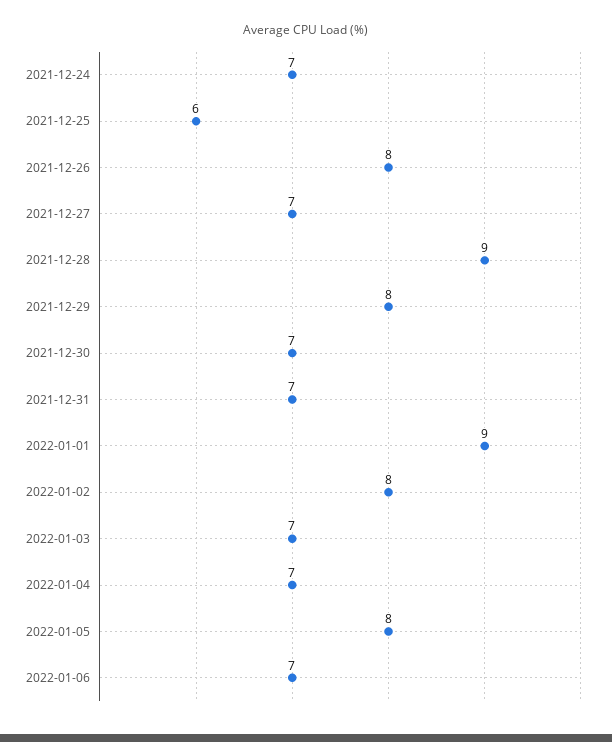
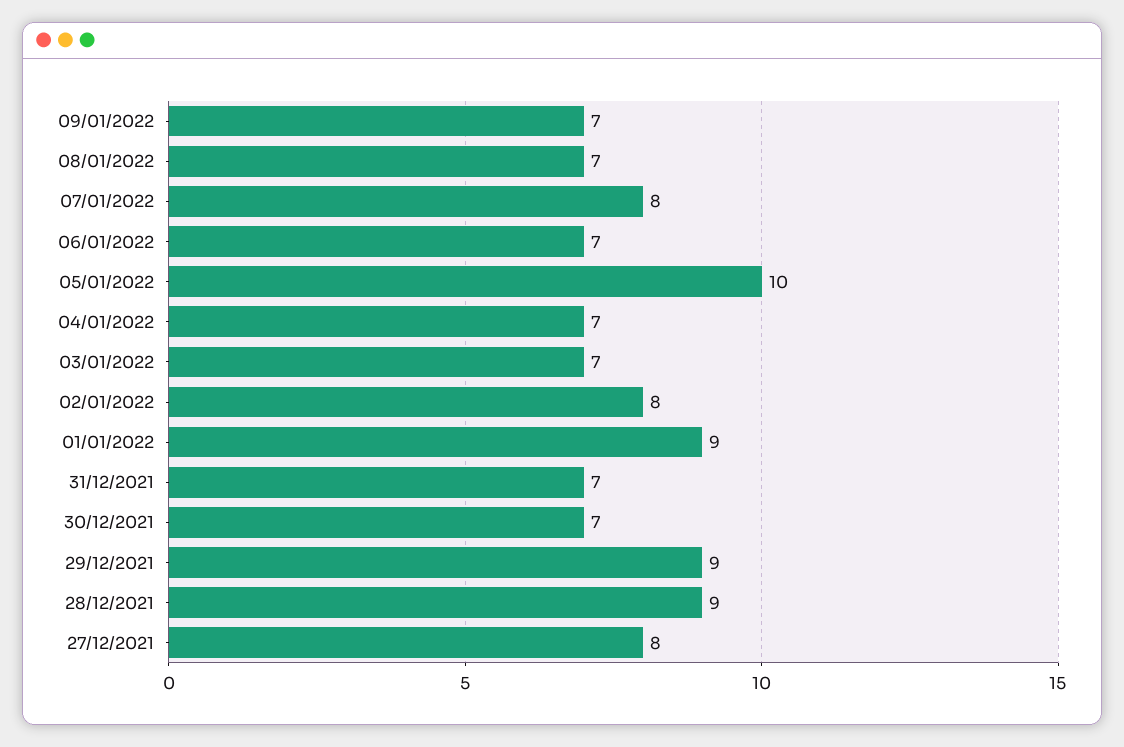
2021-12-24: 7 -> none
2021-12-25: 6 -> none
2021-12-26: 8 -> none
2021-12-27: 7 -> 8
2021-12-29: 8 -> 9
2022-01-05: 8 -> 10
09/01/2022: none -> 7
08/01/2022: none -> 7
07/01/2022: none -> 8

